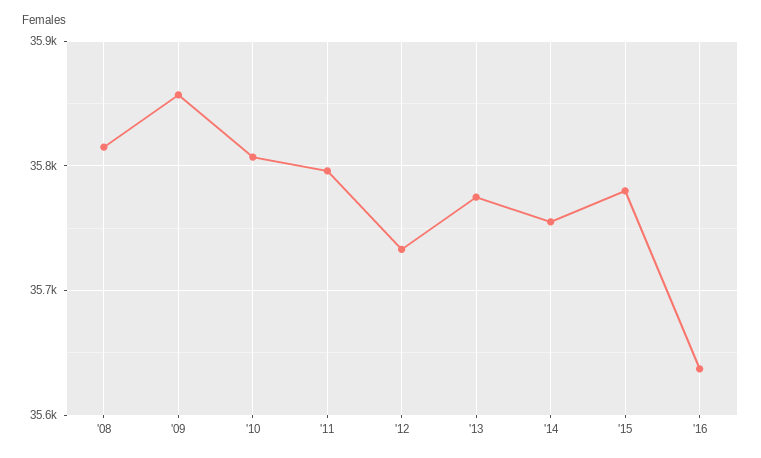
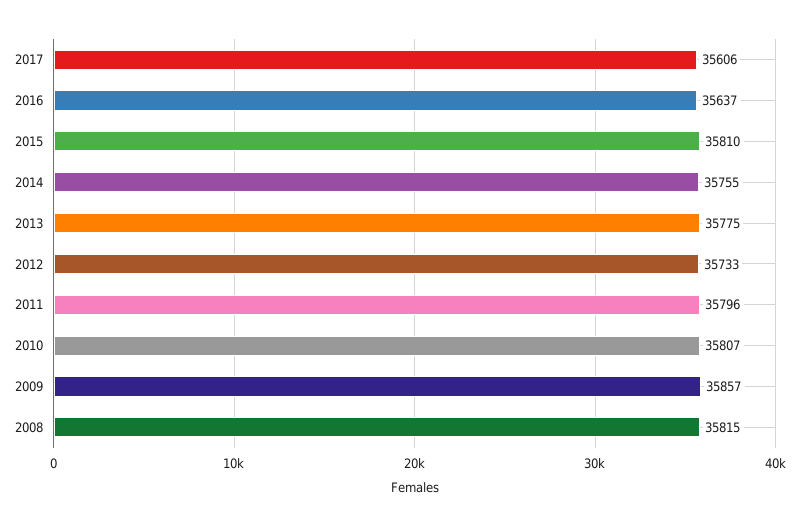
'15: 35780 -> 35810
2017: none -> 35606

